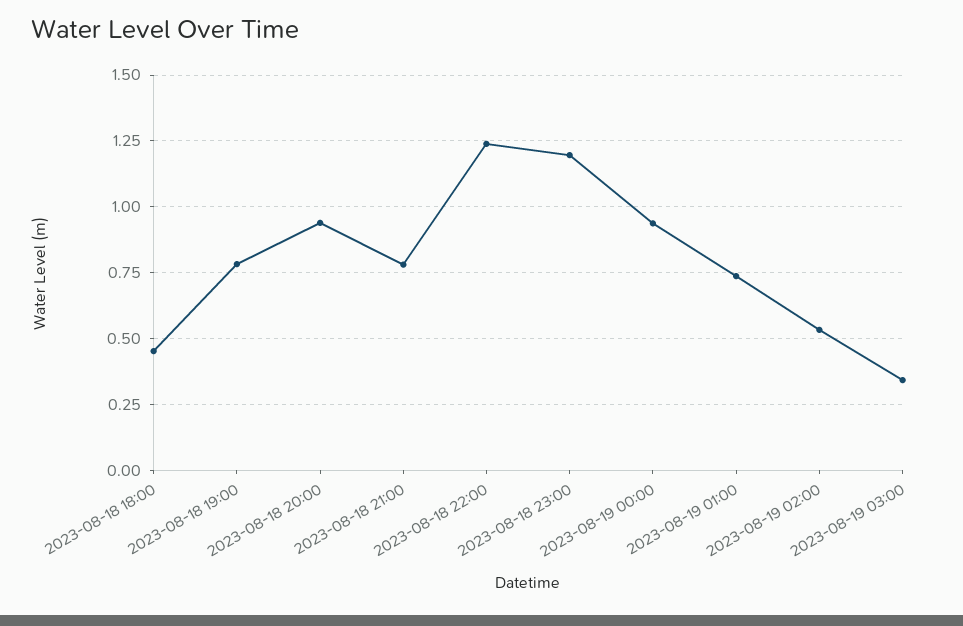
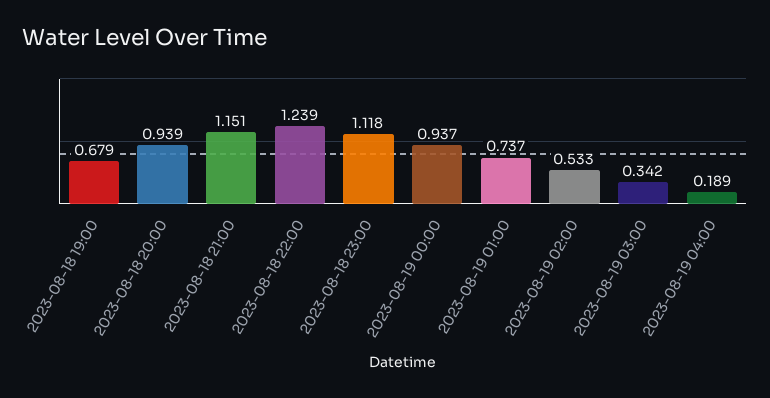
2023-08-18 18:00: 0.45 -> none
2023-08-18 19:00: 0.775 -> 0.679
2023-08-18 21:00: 0.775 -> 1.151
2023-08-18 23:00: 1.2 -> 1.118
2023-08-19 04:00: none -> 0.189

